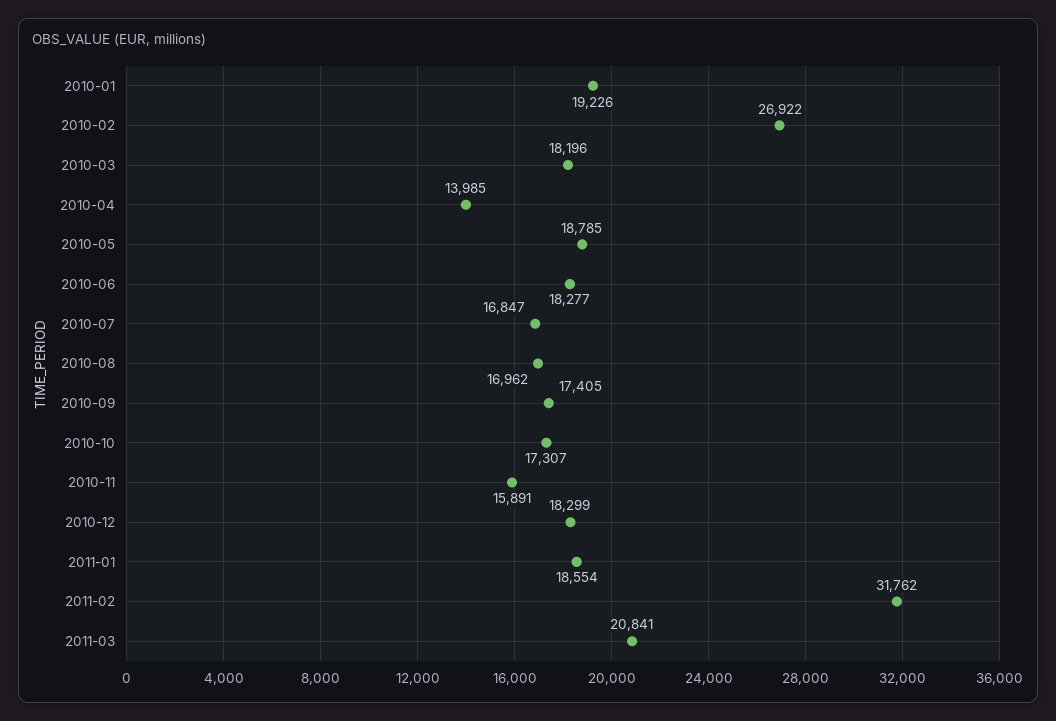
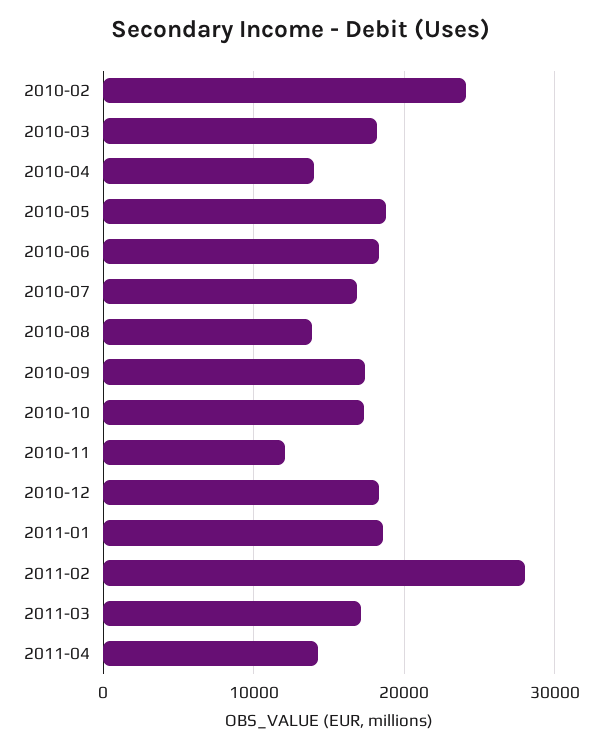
2010-01: 19226 -> none
2010-02: 26922 -> 24000
2010-08: 16962 -> 14000
2010-11: 15891 -> 12000
2011-02: 31762 -> 28000
2011-03: 20841 -> 17000
2011-04: none -> 14000

